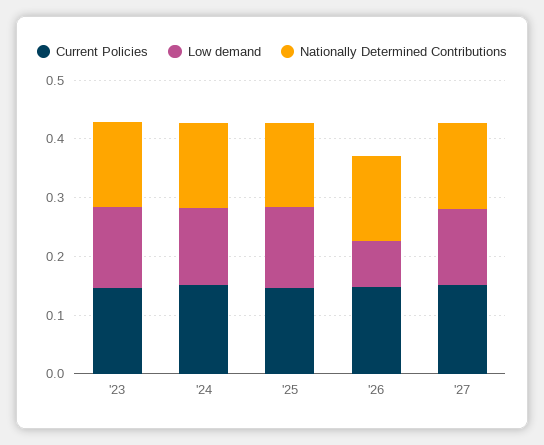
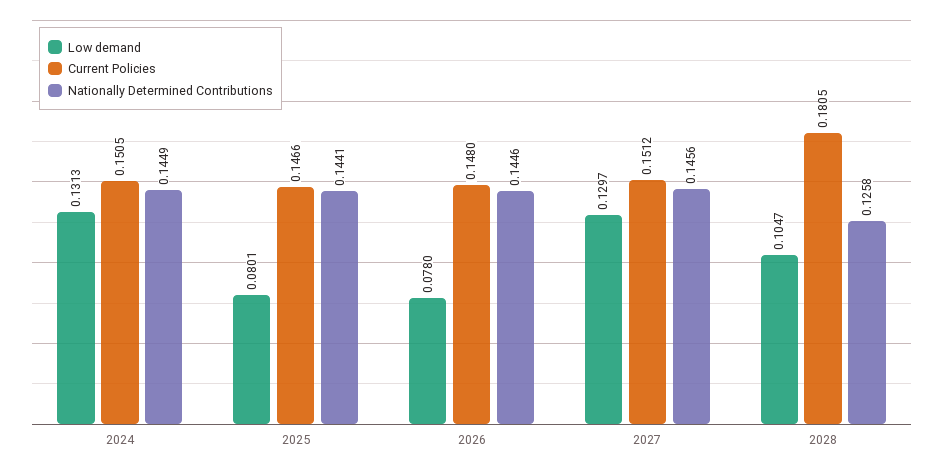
Current Policies, '23: 0.14 -> none
Low demand, '23: 0.14 -> none
Nationally Determined Contributions, '23: 0.14 -> none
Low demand, '25: 0.14 -> 0.0801
Low demand, 2028: none -> 0.1047
Current Policies, 2028: none -> 0.1805
Nationally Determined Contributions, 2028: none -> 0.1258

